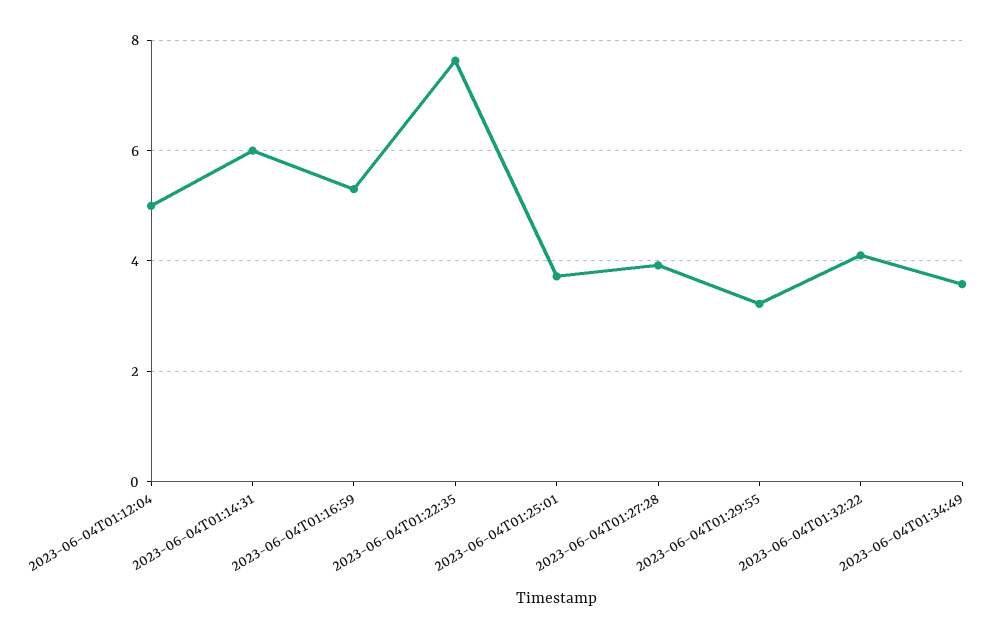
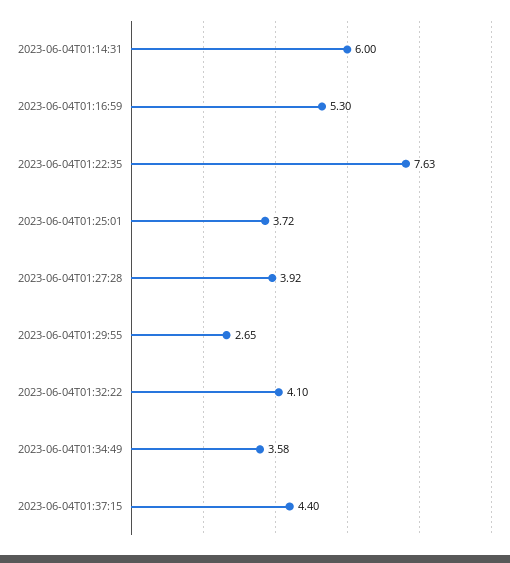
2023-06-04T01:12:04: 5 -> none
2023-06-04T01:29:55: 3.2 -> 2.65
2023-06-04T01:37:15: none -> 4.4

